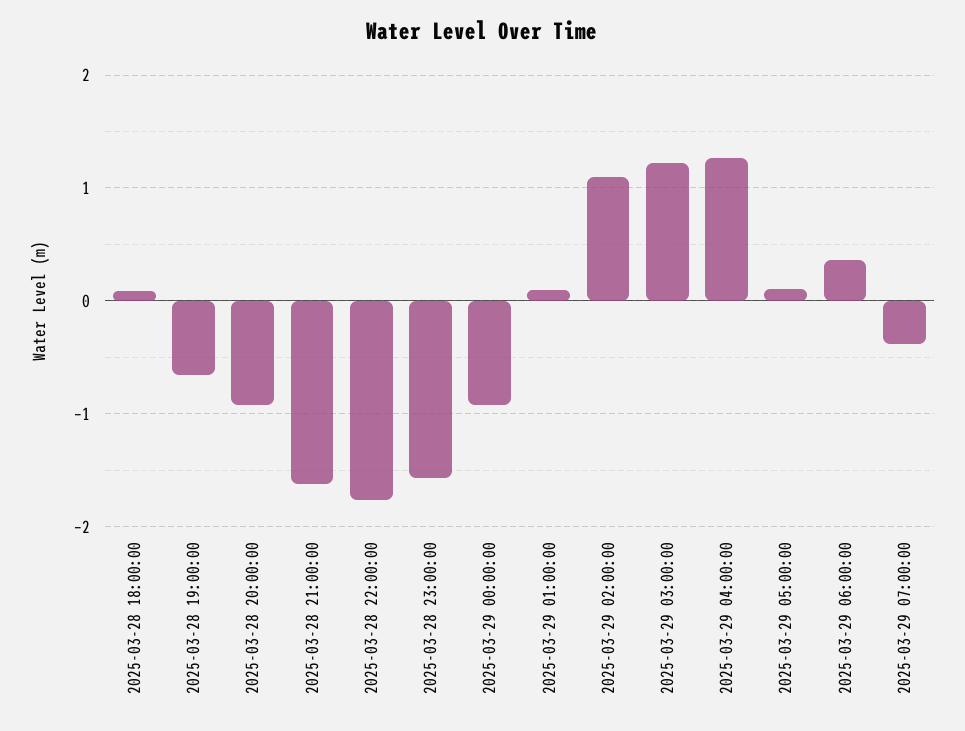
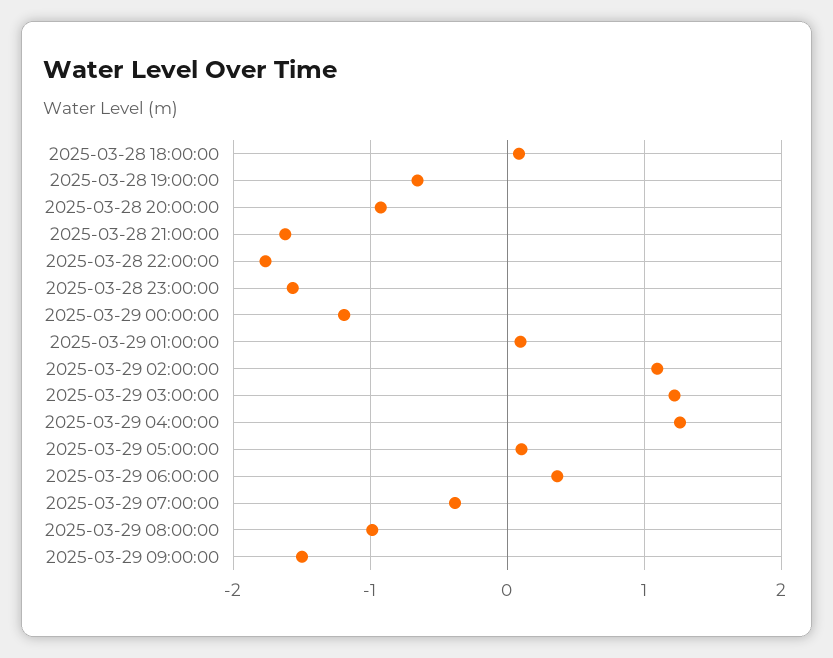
2025-03-29 00:00:00: -0.9 -> -1.2
2025-03-29 08:00:00: none -> -1
2025-03-29 09:00:00: none -> -1.5

